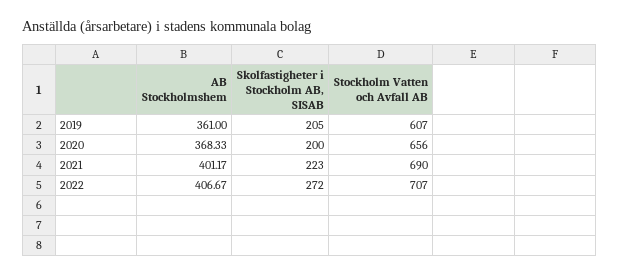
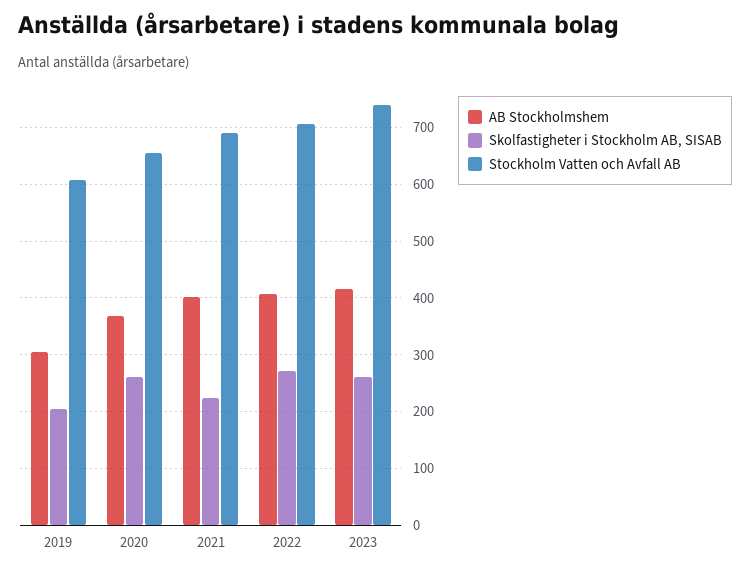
AB Stockholmshem, 2019: 361 -> 300
Skolfastigheter i Stockholm AB, SISAB, 2020: 200 -> 260
AB Stockholmshem, 2023: none -> 420
Skolfastigheter i Stockholm AB, SISAB, 2023: none -> 260
Stockholm Vatten och Avfall AB, 2023: none -> 740

